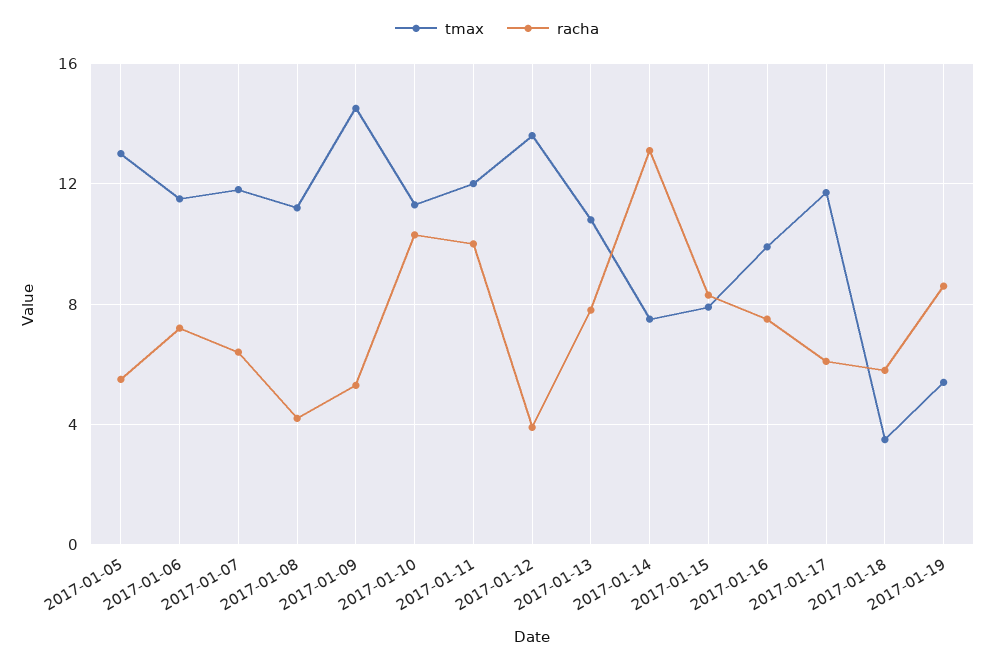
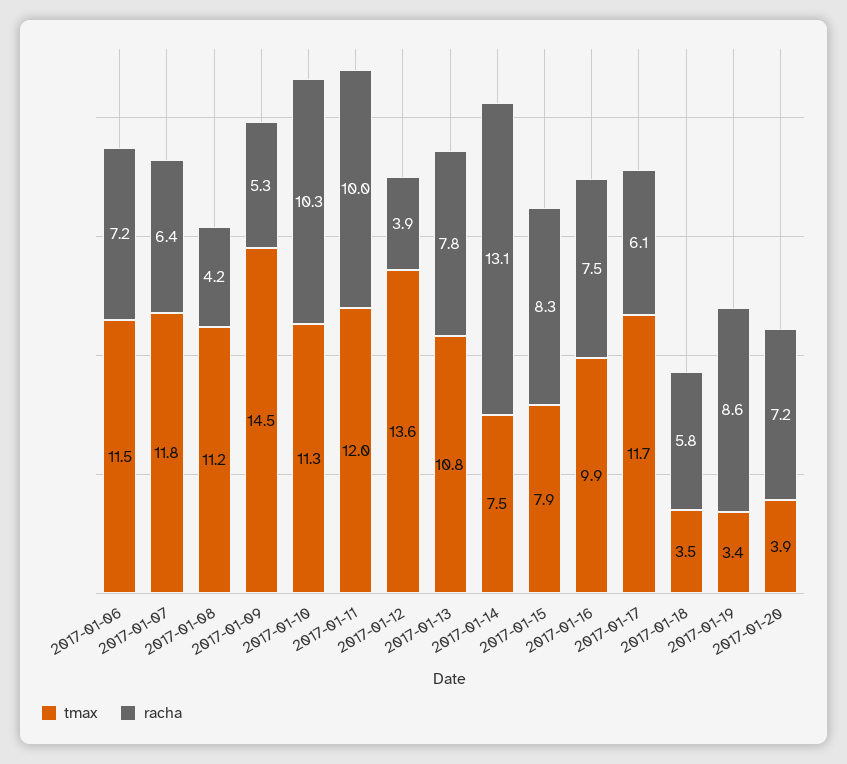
tmax, 2017-01-05: 13 -> none
racha, 2017-01-05: 5.5 -> none
tmax, 2017-01-19: 5.5 -> 3.4
tmax, 2017-01-20: none -> 3.9
racha, 2017-01-20: none -> 7.2

